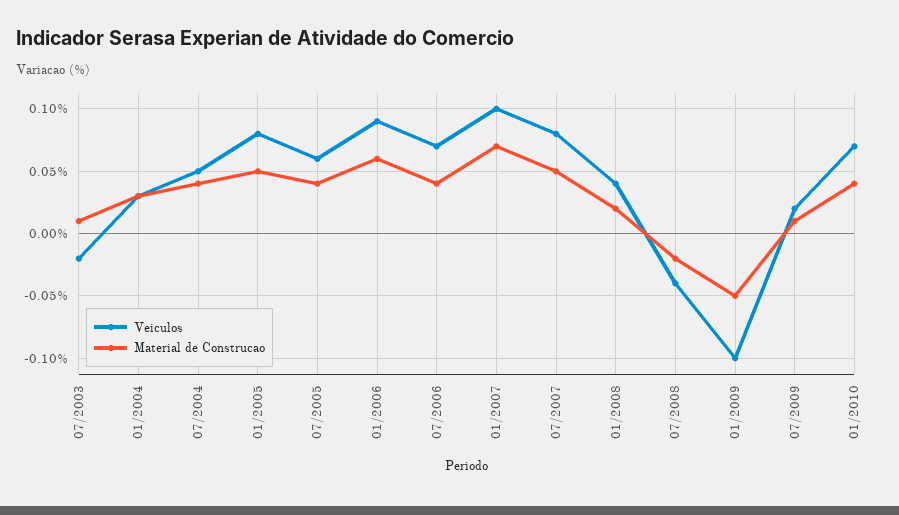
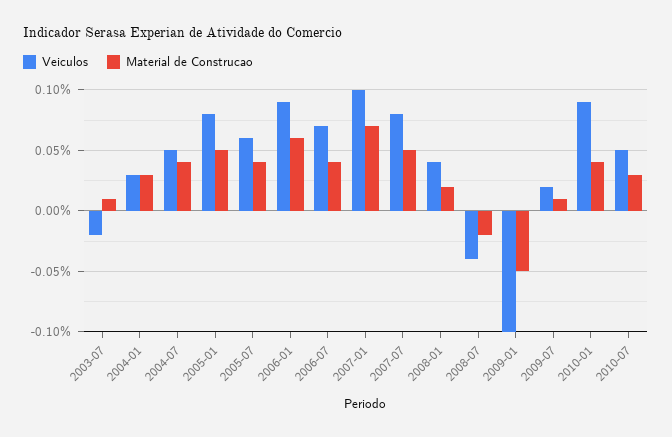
Veiculos, 01/2010: 0.07 -> 0.09
Veiculos, 2010-07: none -> 0.05
Material de Construcao, 2010-07: none -> 0.03

